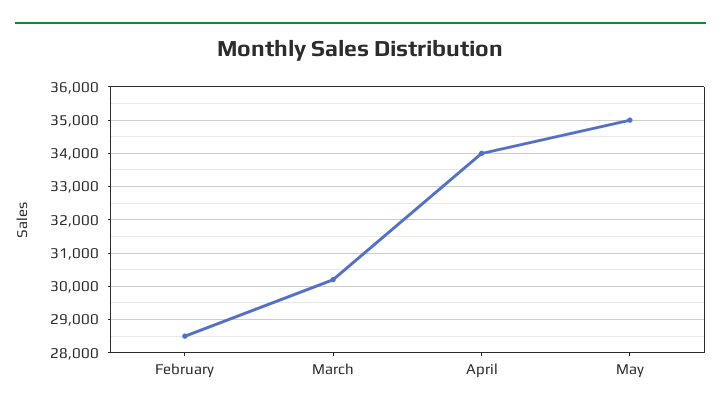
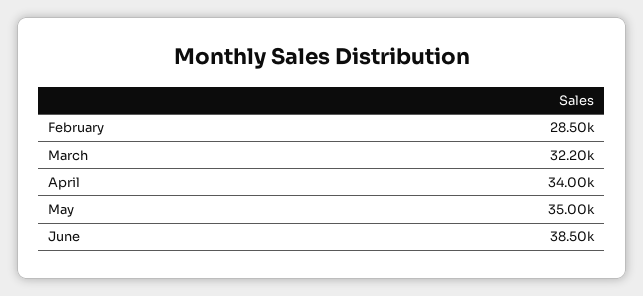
March: 30200 -> 32200
June: none -> 38500

